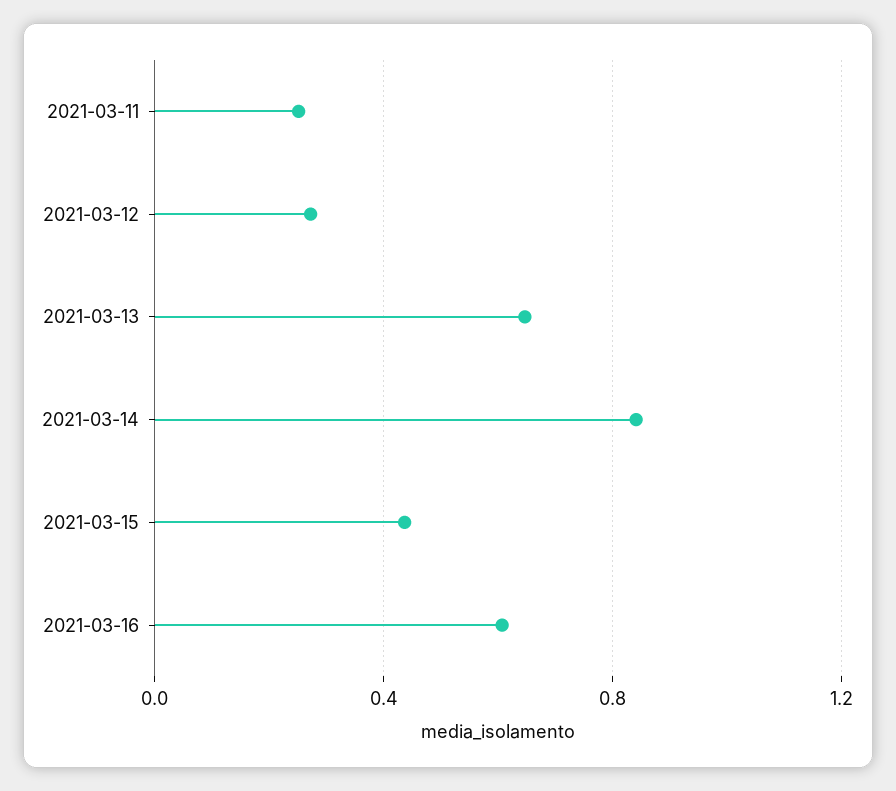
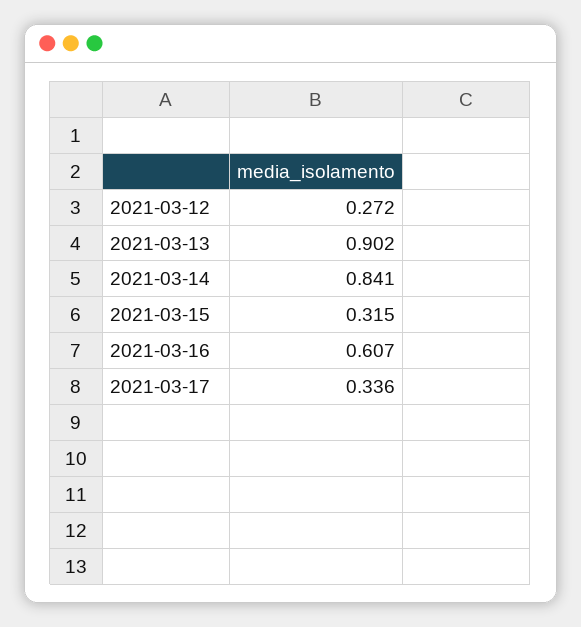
2021-03-11: 0.25 -> none
2021-03-13: 0.65 -> 0.902
2021-03-15: 0.45 -> 0.315
2021-03-17: none -> 0.336

